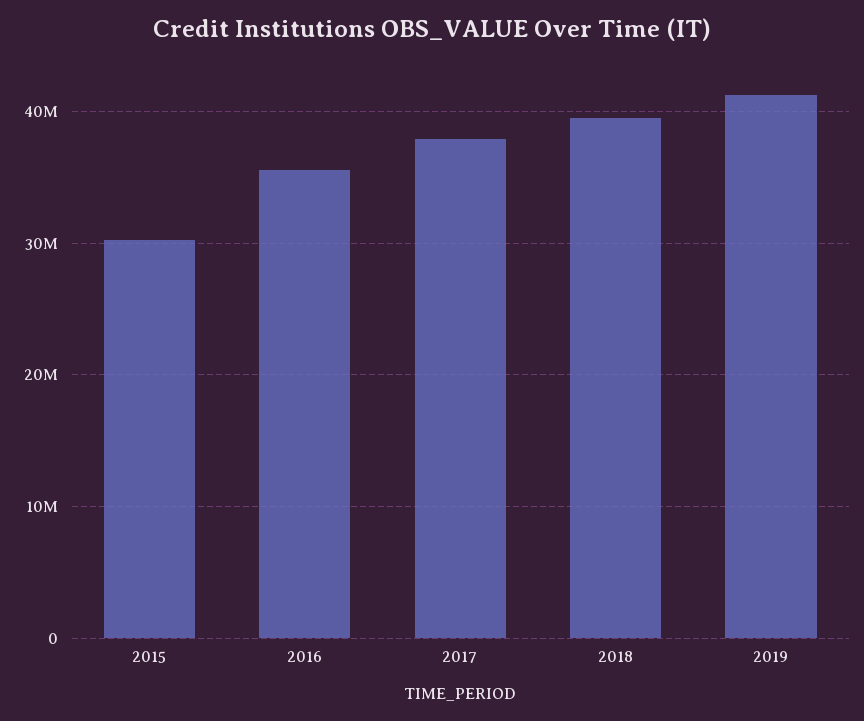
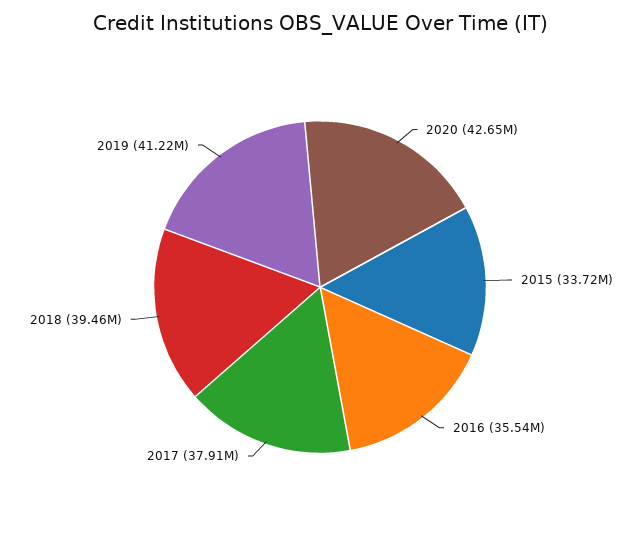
2015: 30000000 -> 33720000
2020: none -> 42650000

